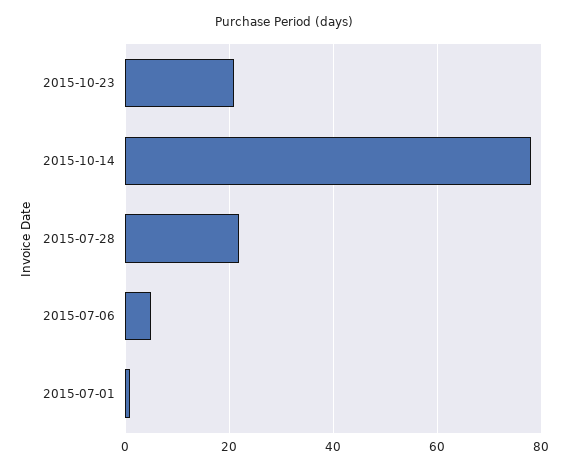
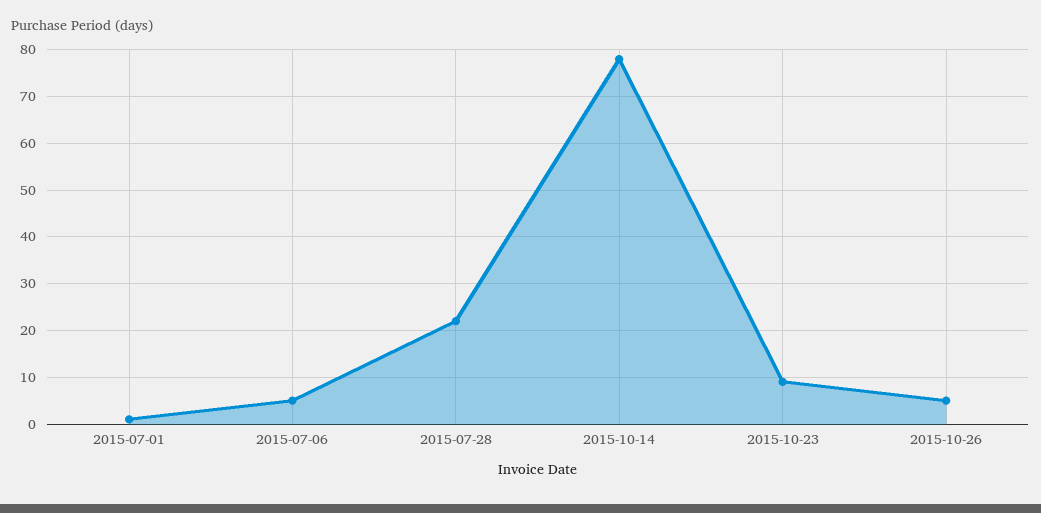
2015-10-23: 20 -> 10
2015-10-26: none -> 5

